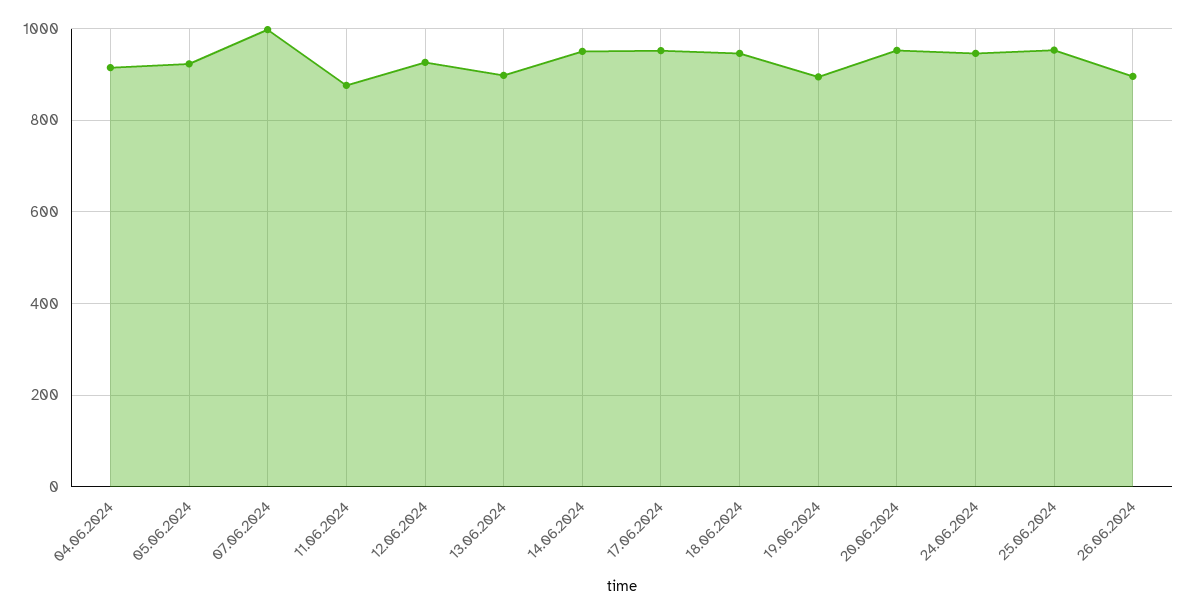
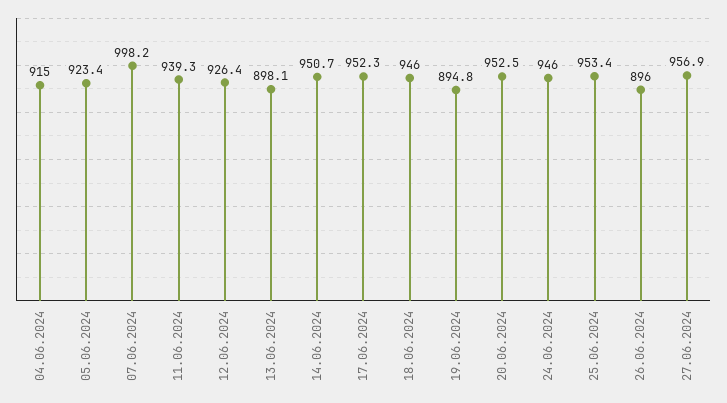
11.06.2024: 880 -> 939.3
27.06.2024: none -> 956.9

